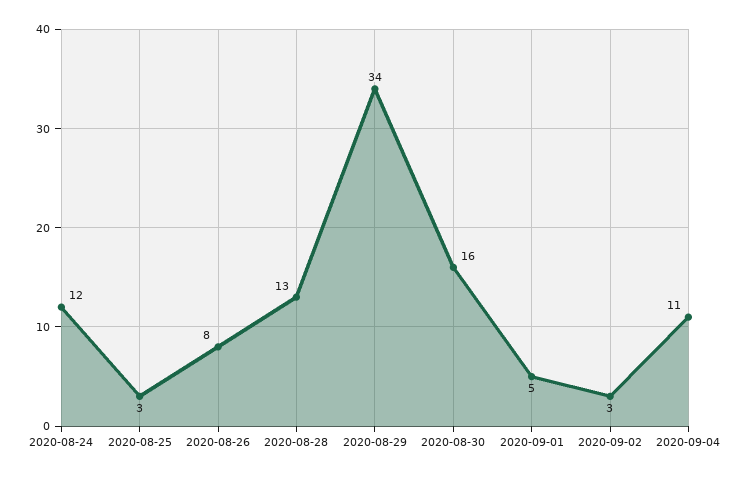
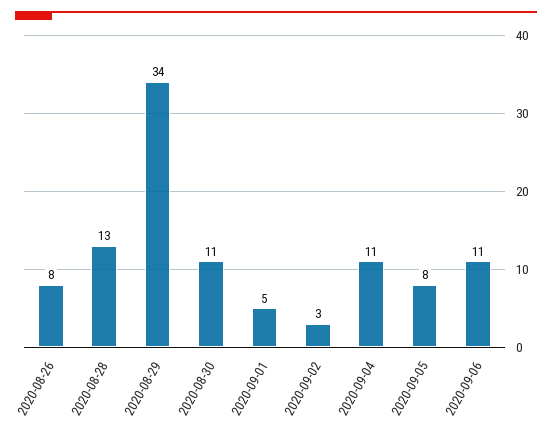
2020-08-24: 12 -> none
2020-08-25: 3 -> none
2020-08-30: 16 -> 11
2020-09-05: none -> 8
2020-09-06: none -> 11

